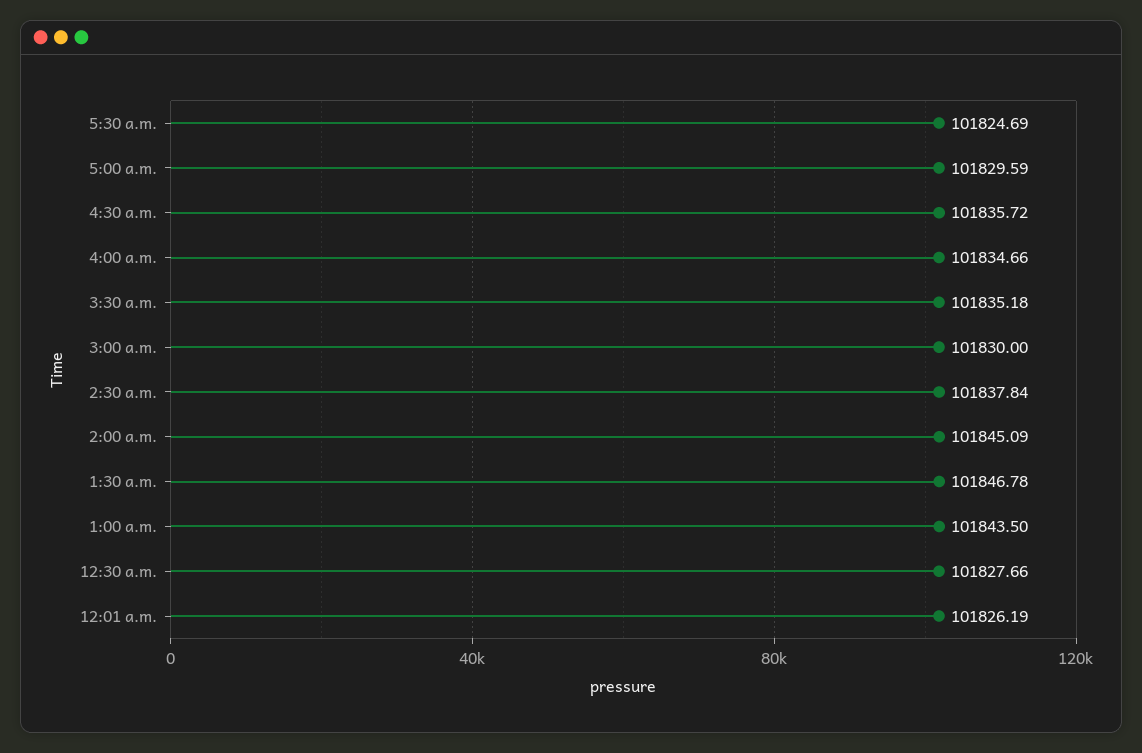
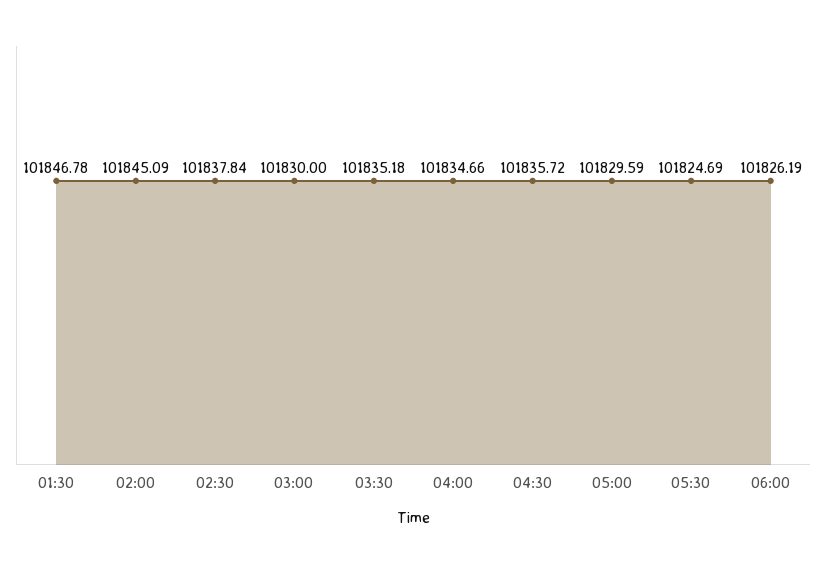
1:00 a.m.: 101843.5 -> none
12:30 a.m.: 101827.66 -> none
12:01 a.m.: 101826.19 -> none
06:00: none -> 101826.19

